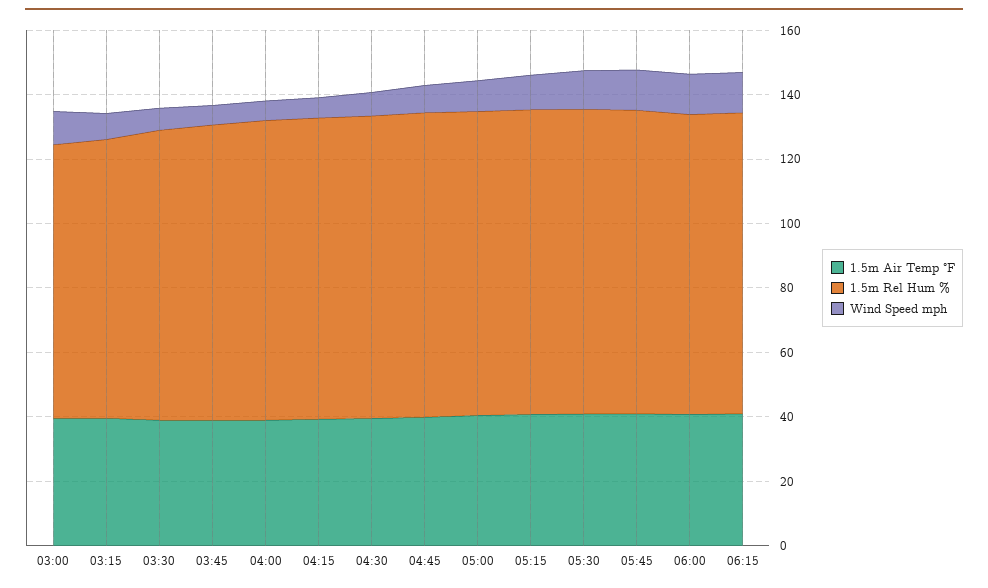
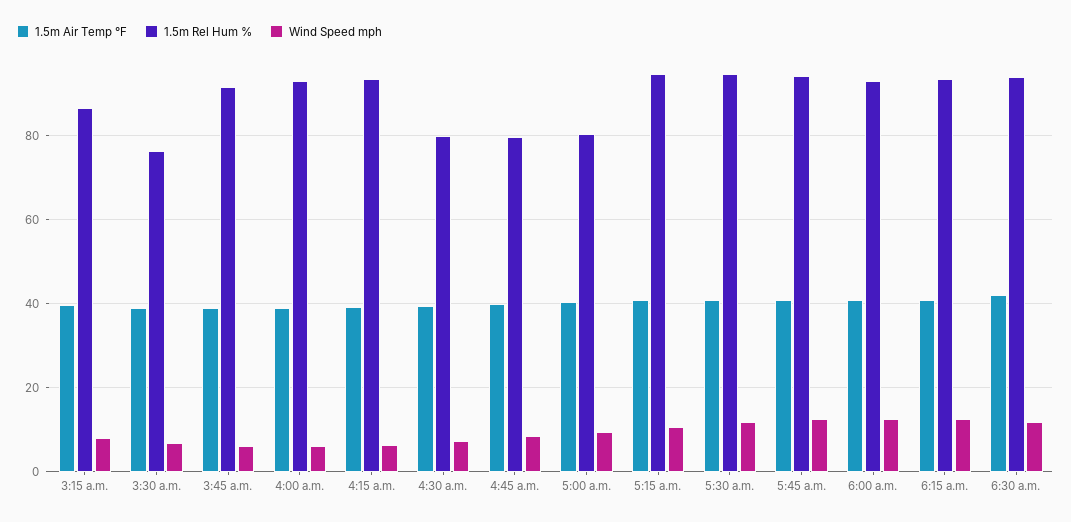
1.5m Air Temp °F, 03:00: 40 -> none
1.5m Rel Hum %, 03:00: 85 -> none
Wind Speed mph, 03:00: 10 -> none
1.5m Rel Hum %, 03:30: 90 -> 76
1.5m Rel Hum %, 04:30: 95 -> 80
1.5m Rel Hum %, 04:45: 95 -> 80
1.5m Rel Hum %, 05:00: 95 -> 80
1.5m Air Temp °F, 6:30 a.m.: none -> 42
1.5m Rel Hum %, 6:30 a.m.: none -> 94
Wind Speed mph, 6:30 a.m.: none -> 12

